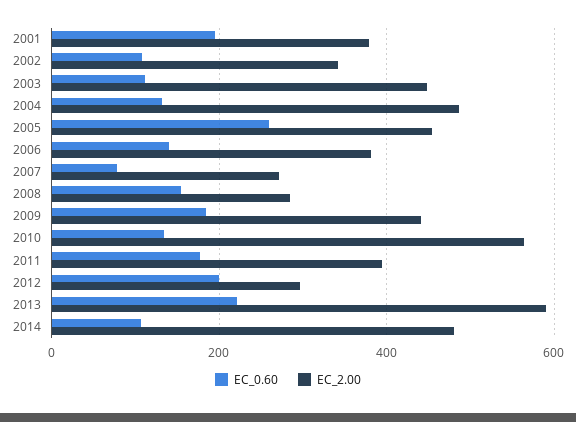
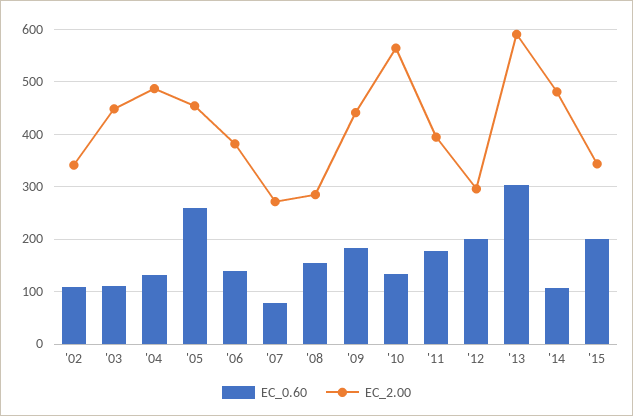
EC_0.60, 2001: 200 -> none
EC_2.00, 2001: 380 -> none
EC_0.60, 2013: 220 -> 300
EC_0.60, '15: none -> 200
EC_2.00, '15: none -> 340

